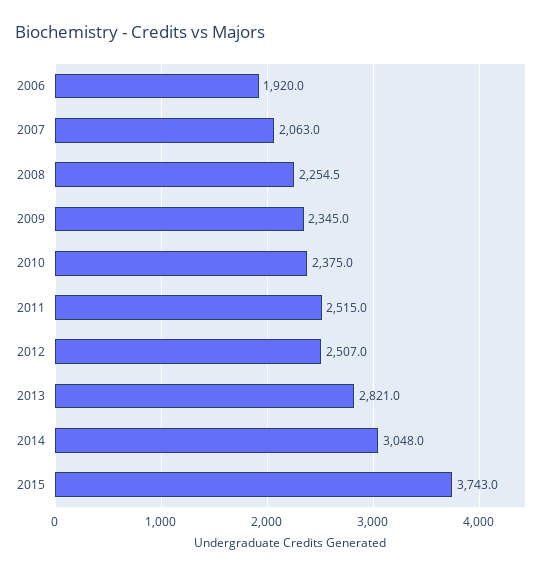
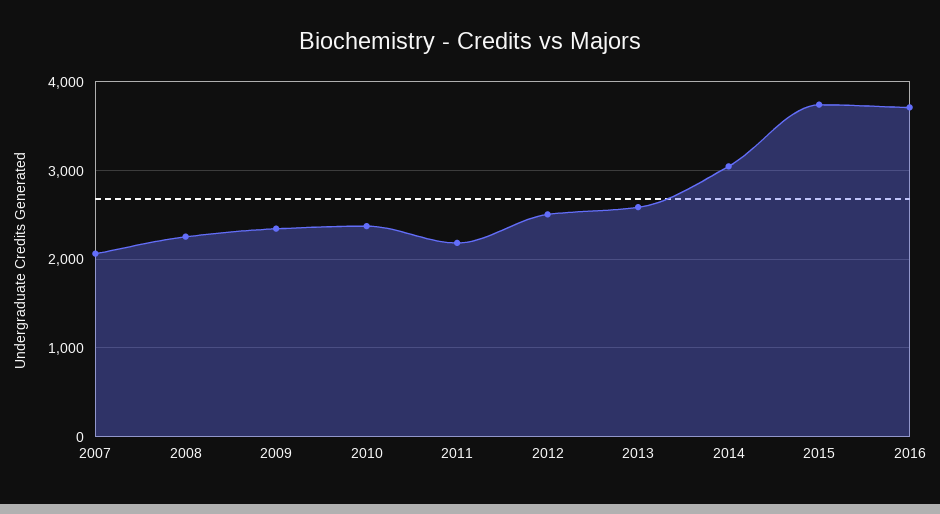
2006: 1920 -> none
2011: 2515 -> 2200
2013: 2821 -> 2600
2016: none -> 3700

